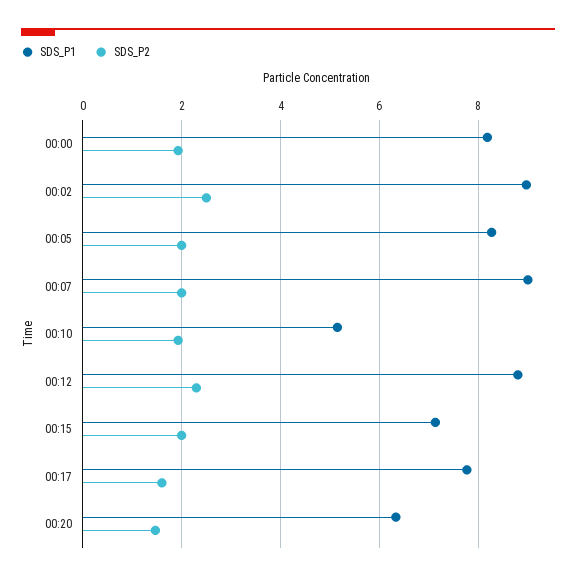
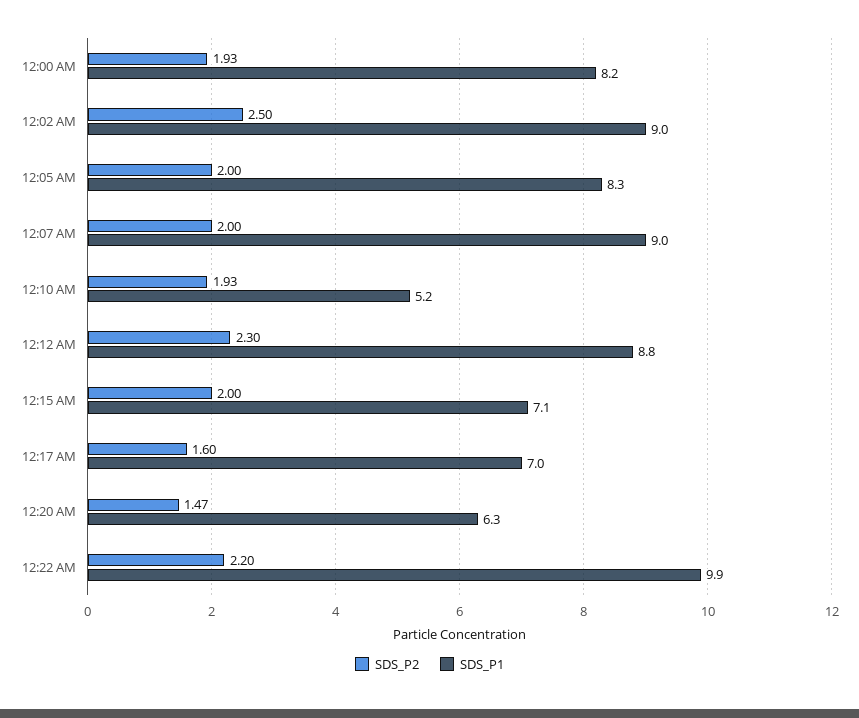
SDS_P1, 00:17: 7.8 -> 7
SDS_P2, 12:22 AM: none -> 2.2
SDS_P1, 12:22 AM: none -> 9.9

